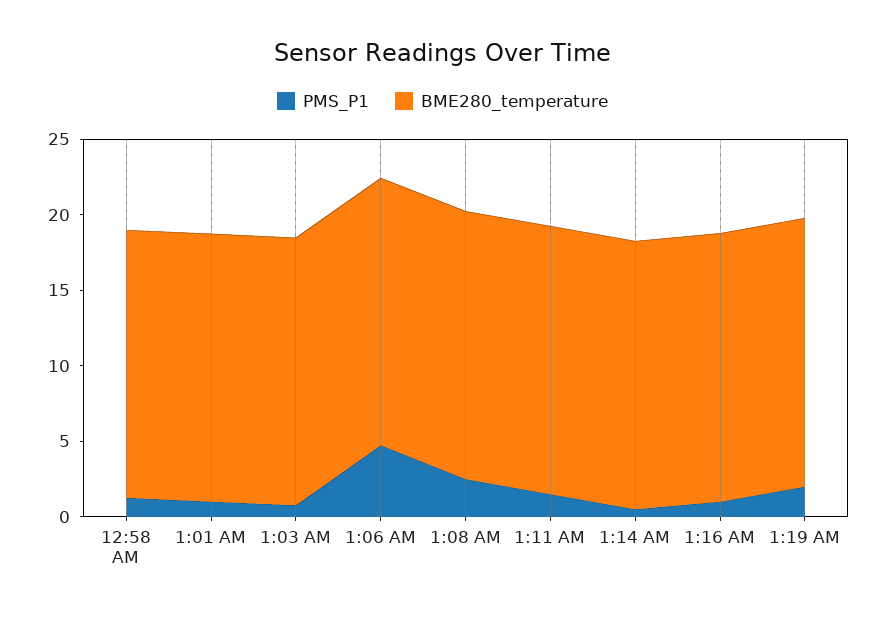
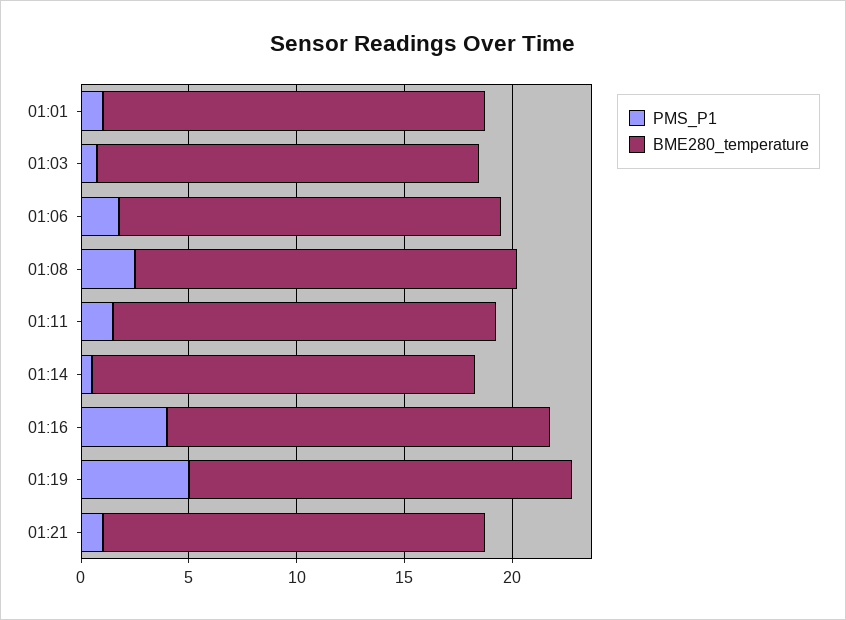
PMS_P1, 12:58 AM: 1 -> none
BME280_temperature, 12:58 AM: 18 -> none
PMS_P1, 1:06 AM: 5 -> 2
PMS_P1, 1:16 AM: 1 -> 4
PMS_P1, 1:19 AM: 2 -> 5
PMS_P1, 01:21: none -> 1
BME280_temperature, 01:21: none -> 18

